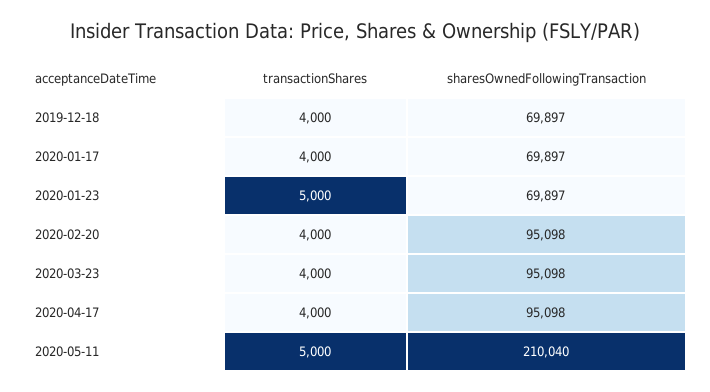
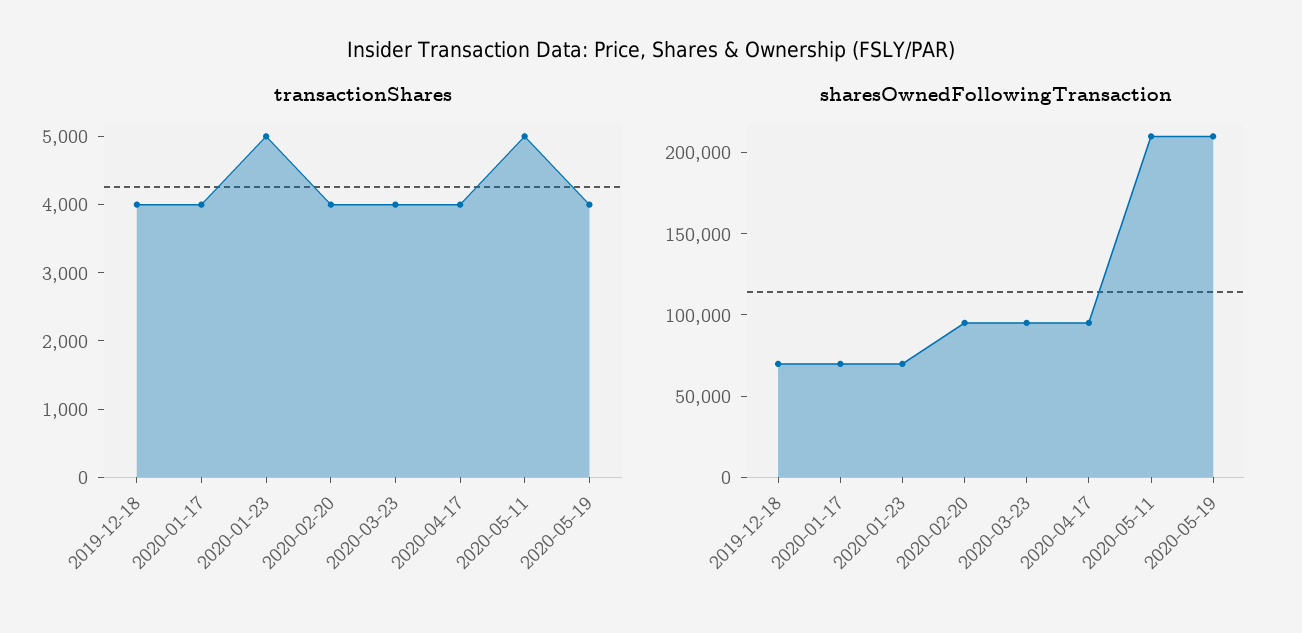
transactionShares, 2020-05-19: none -> 4000
sharesOwnedFollowingTransaction, 2020-05-19: none -> 210000

